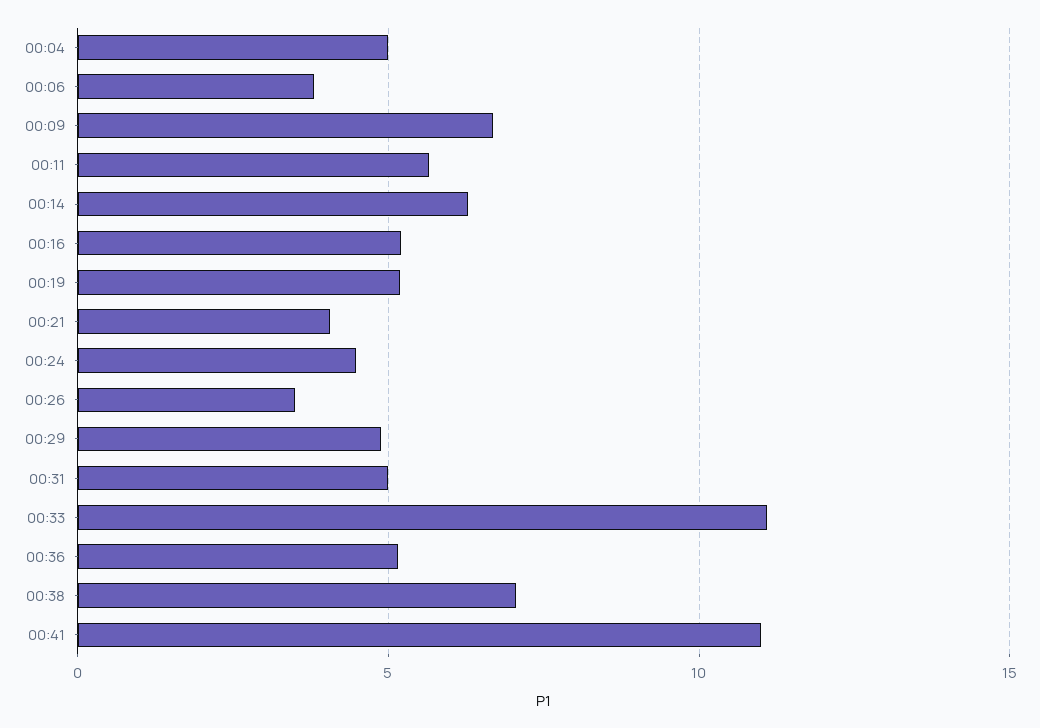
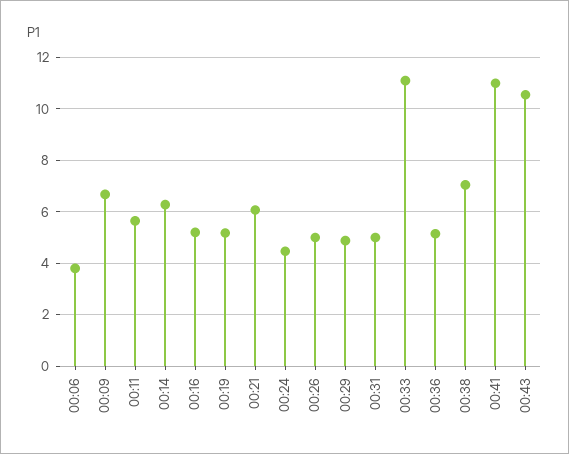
00:04: 5 -> none
00:21: 4 -> 6
00:26: 3.5 -> 5
00:43: none -> 10.5

